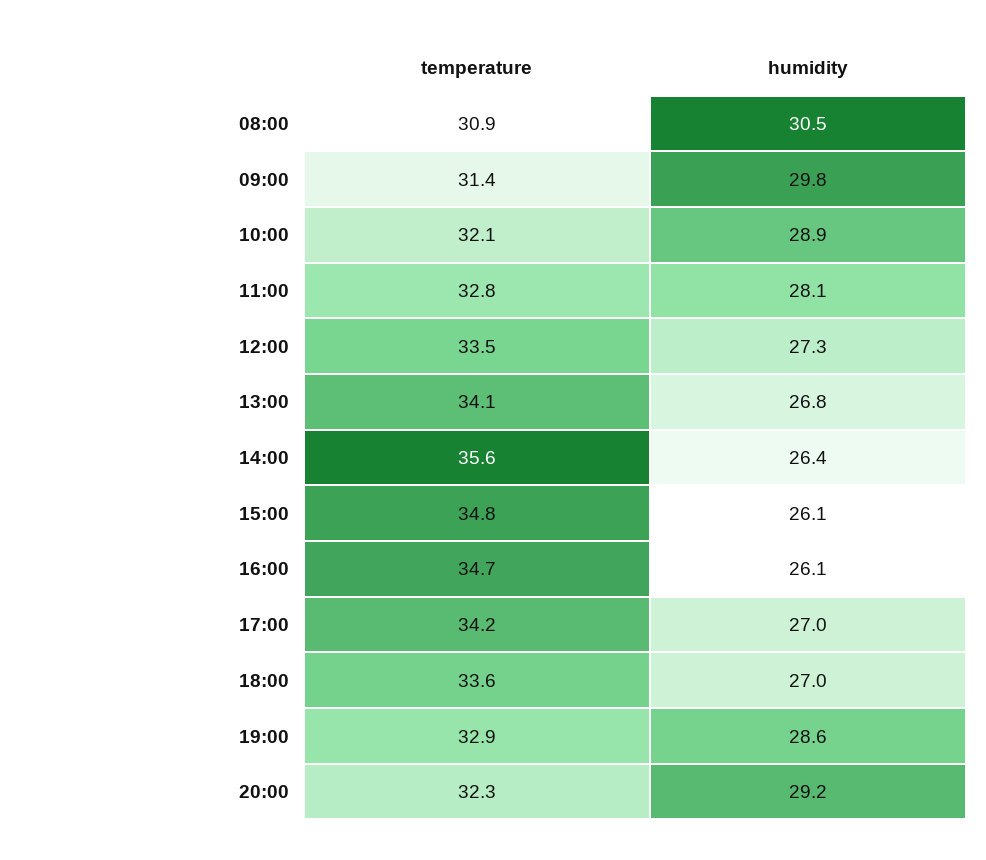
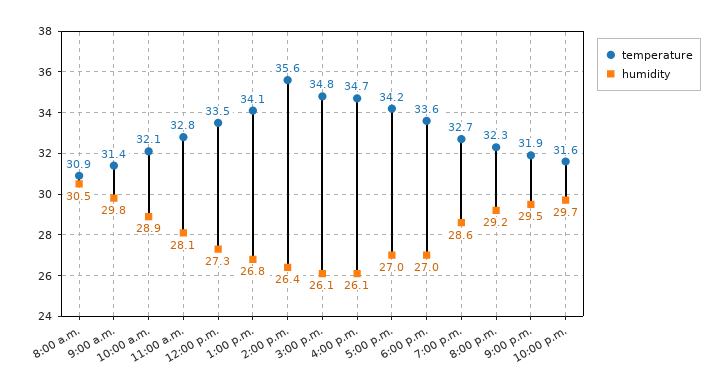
temperature, 19:00: 32.9 -> 32.7
temperature, 9:00 p.m.: none -> 31.9
humidity, 9:00 p.m.: none -> 29.5
temperature, 10:00 p.m.: none -> 31.6
humidity, 10:00 p.m.: none -> 29.7

